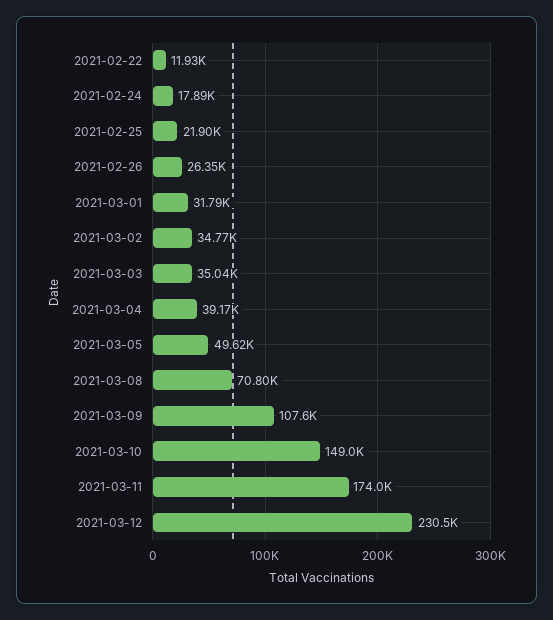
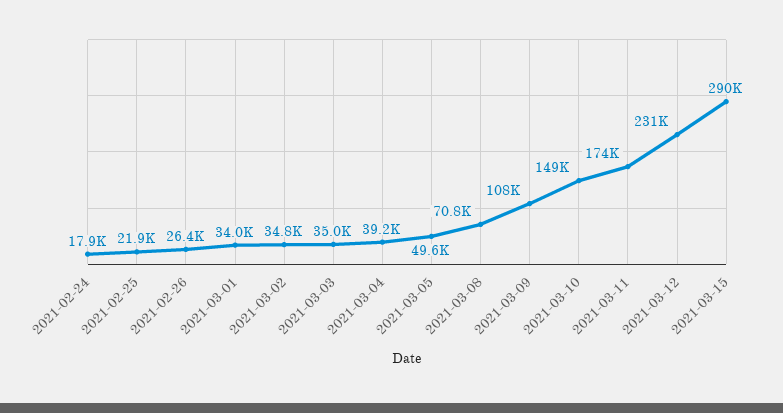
2021-02-22: 11930 -> none
2021-03-01: 31790 -> 34000
2021-03-15: none -> 290000

